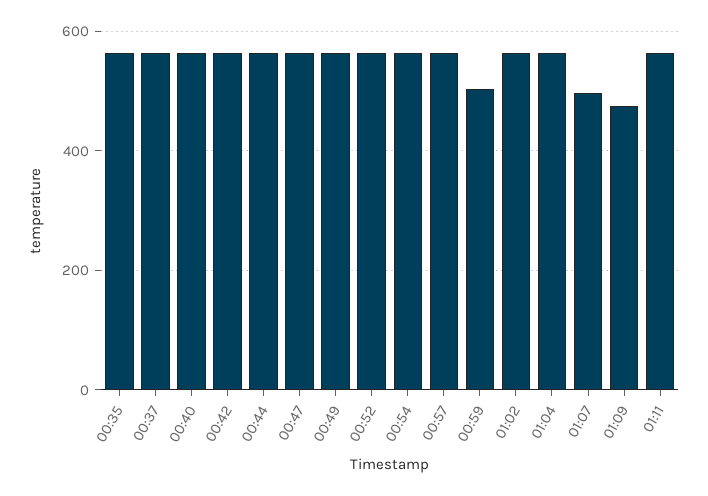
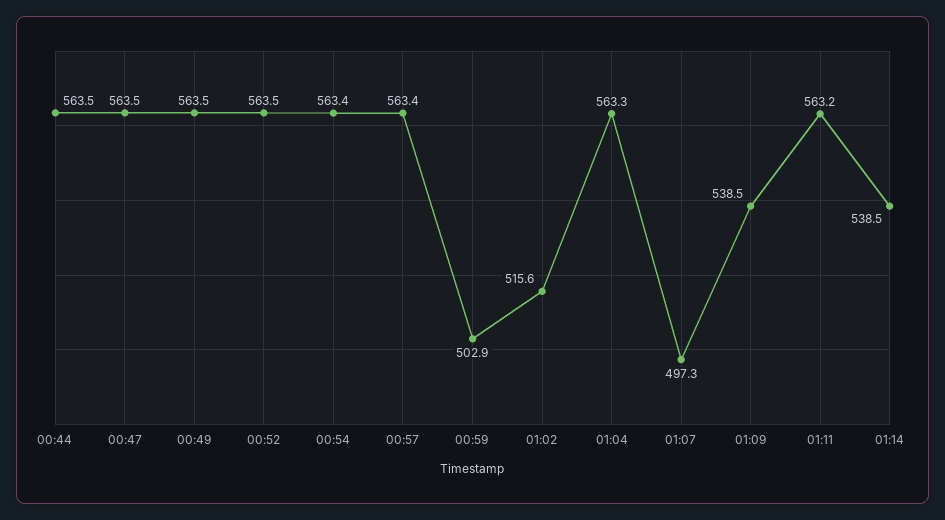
00:35: 560 -> none
00:37: 560 -> none
00:40: 560 -> none
00:42: 560 -> none
01:02: 560 -> 515.6
01:09: 480 -> 538.5
01:14: none -> 538.5

